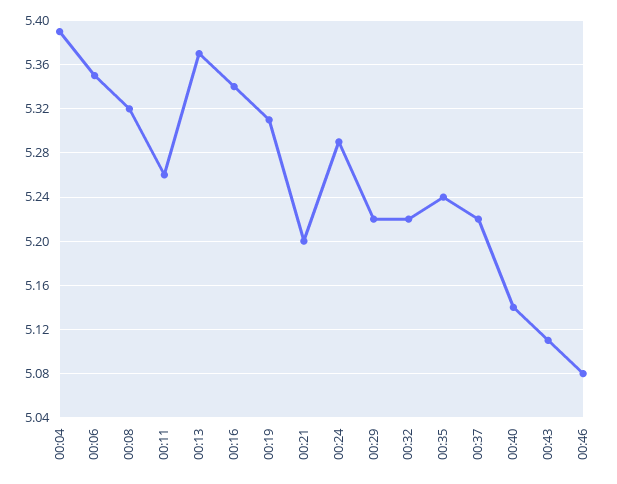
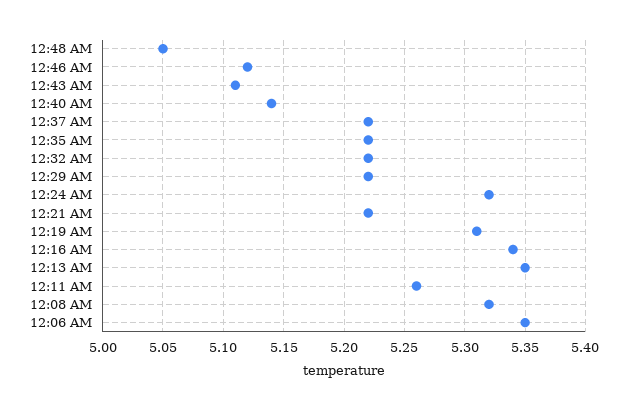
00:04: 5.39 -> none
00:13: 5.37 -> 5.35
00:21: 5.2 -> 5.22
00:24: 5.29 -> 5.32
00:35: 5.24 -> 5.22
00:46: 5.08 -> 5.12
12:48 AM: none -> 5.05

